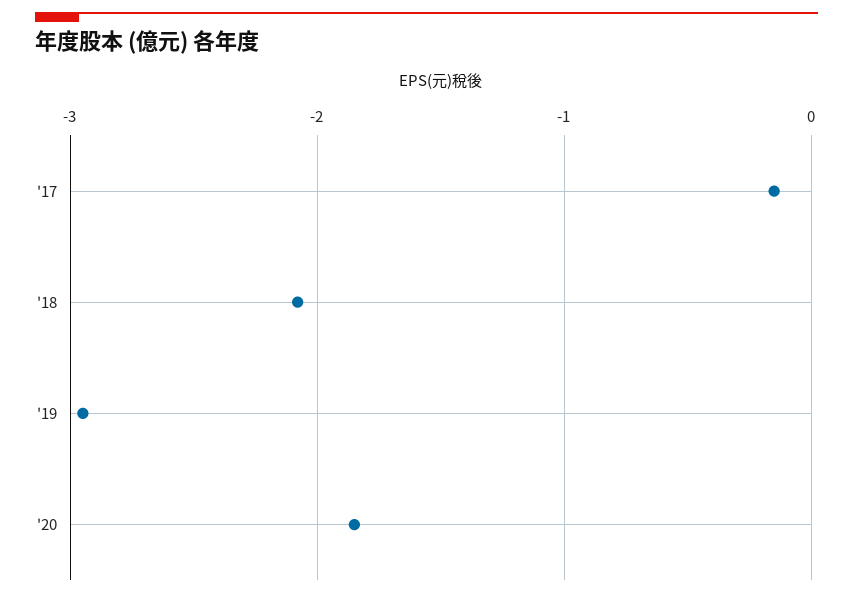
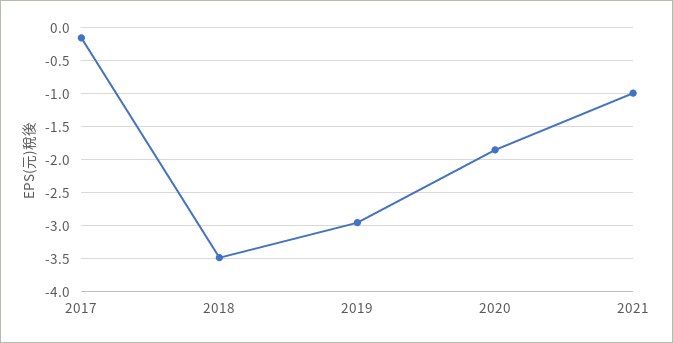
'18: -2.1 -> -3.5
2021: none -> -1

